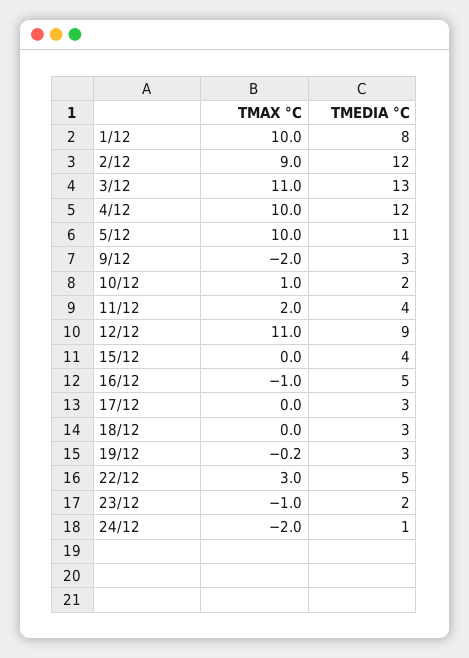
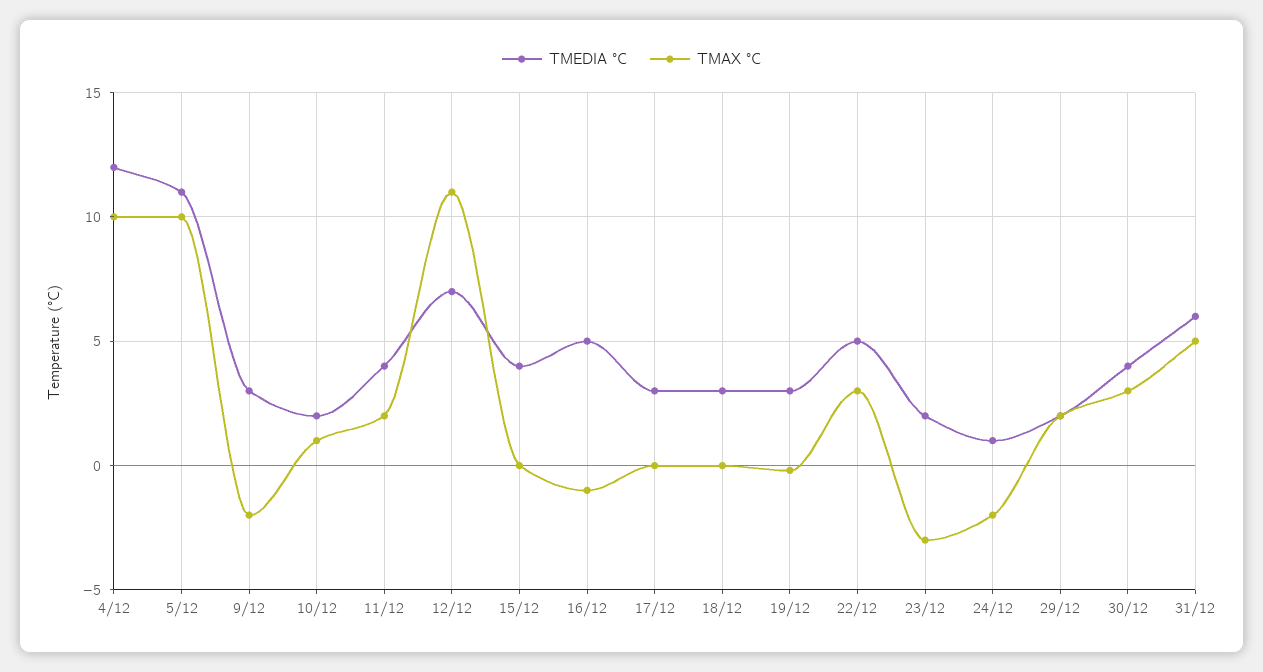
TMAX °C, 1/12: 10 -> none
TMEDIA °C, 1/12: 8 -> none
TMAX °C, 2/12: 9 -> none
TMEDIA °C, 2/12: 12 -> none
TMAX °C, 3/12: 11 -> none
TMEDIA °C, 3/12: 13 -> none
TMEDIA °C, 12/12: 9 -> 7
TMAX °C, 23/12: -1 -> -3
TMEDIA °C, 29/12: none -> 2
TMAX °C, 29/12: none -> 2
TMEDIA °C, 30/12: none -> 4
TMAX °C, 30/12: none -> 3
TMEDIA °C, 31/12: none -> 6
TMAX °C, 31/12: none -> 5

